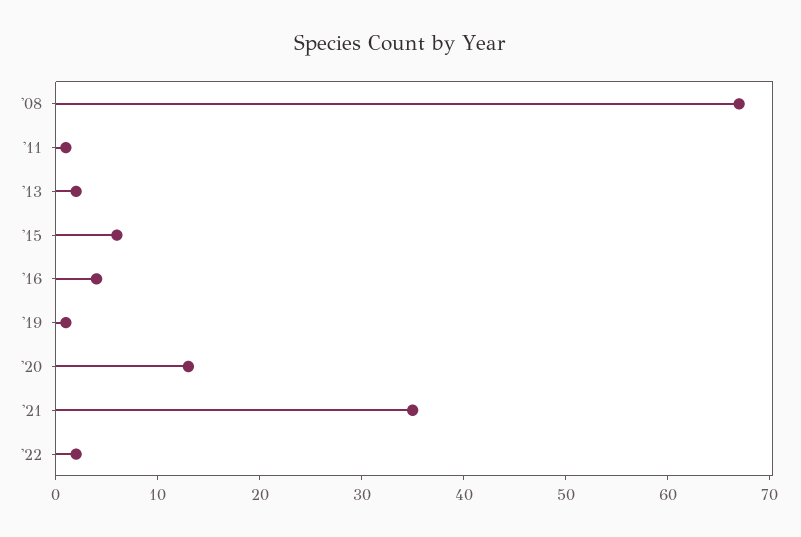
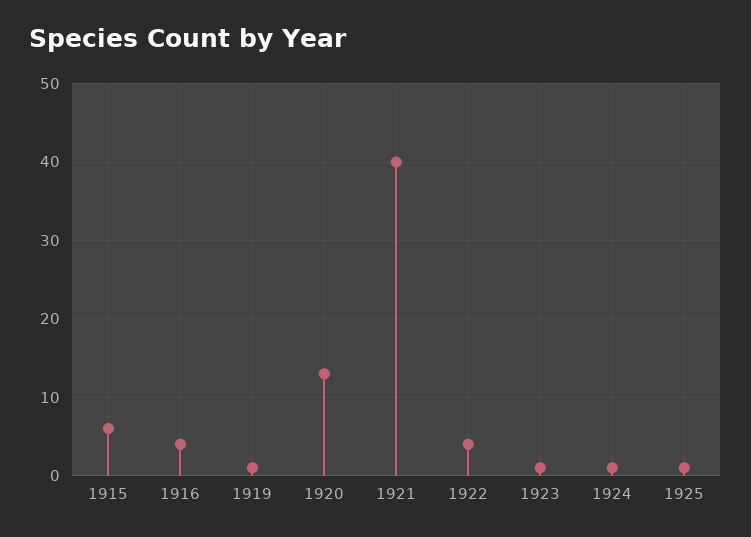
'08: 67 -> none
'11: 1 -> none
'13: 2 -> none
'21: 35 -> 40
'22: 2 -> 4
1923: none -> 1
1924: none -> 1
1925: none -> 1

